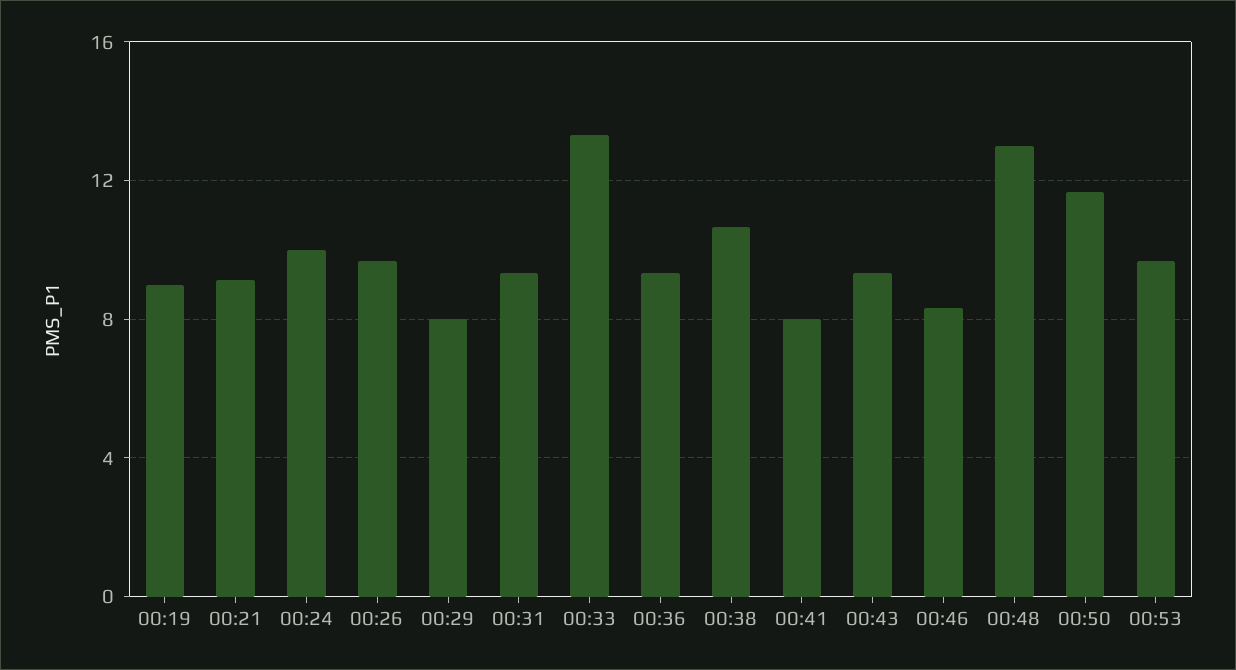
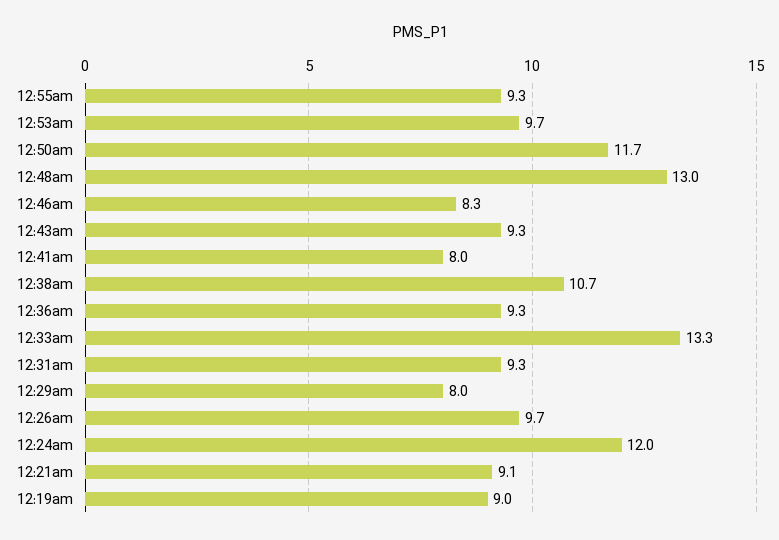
00:24: 10 -> 12
12:55am: none -> 9.3

